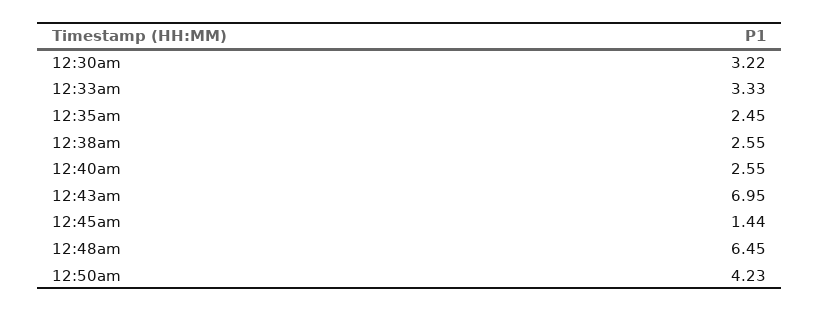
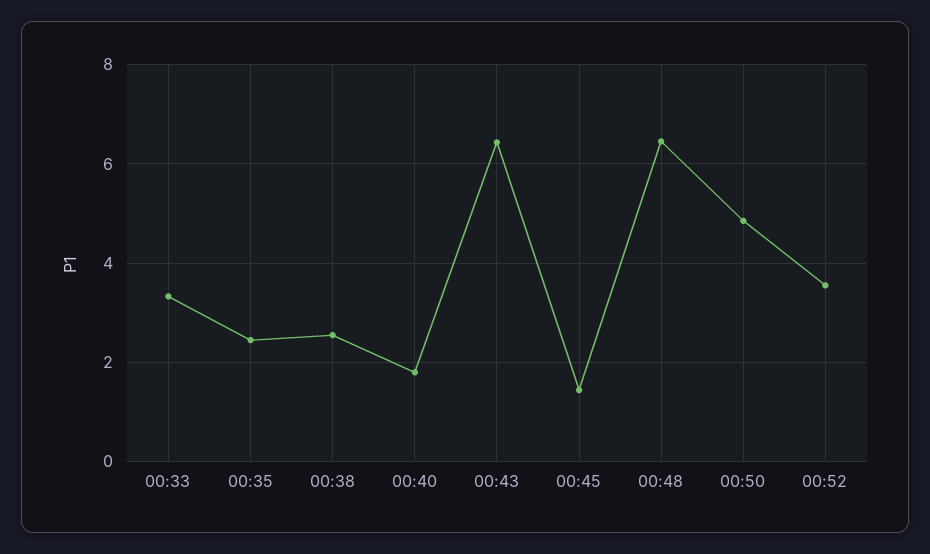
12:30am: 3.22 -> none
12:40am: 2.55 -> 1.8
12:43am: 6.95 -> 6.4
12:50am: 4.23 -> 4.8
00:52: none -> 3.6

